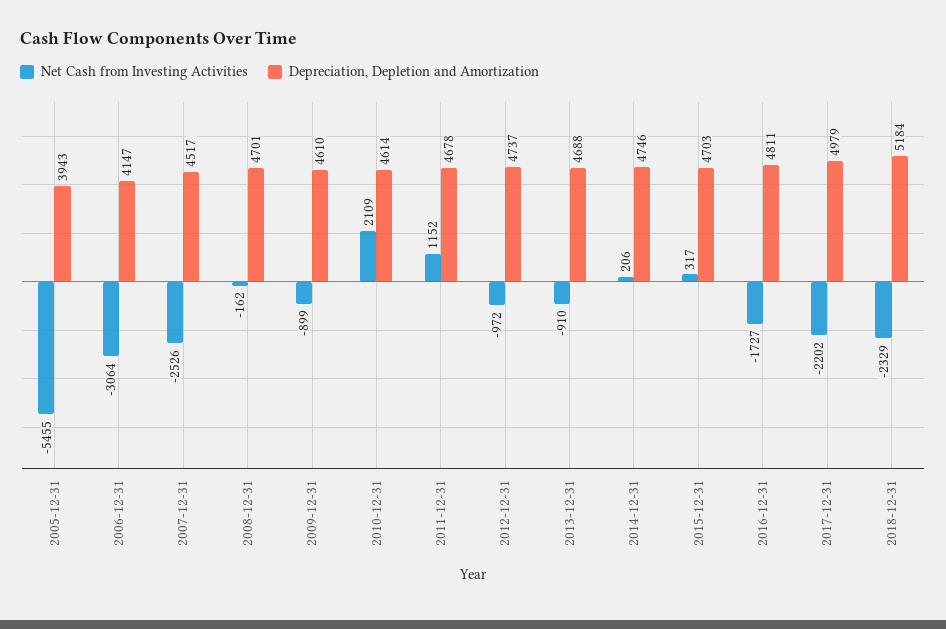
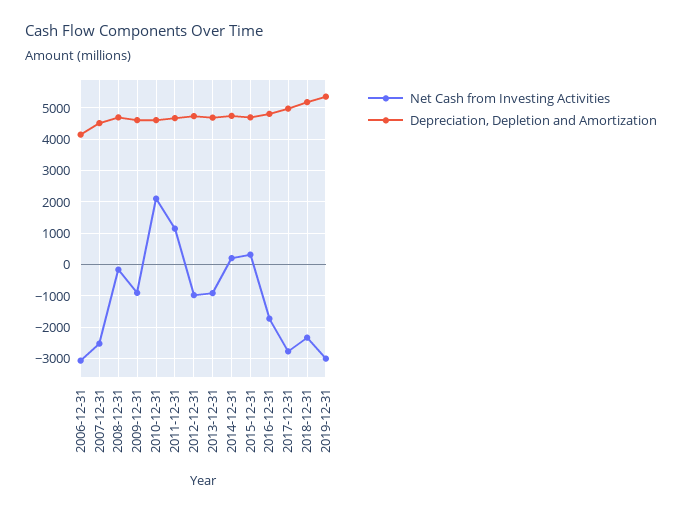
Net Cash from Investing Activities, 2005-12-31: -5455 -> none
Depreciation, Depletion and Amortization, 2005-12-31: 3943 -> none
Net Cash from Investing Activities, 2017-12-31: -2202 -> -2800
Net Cash from Investing Activities, 2019-12-31: none -> -3000
Depreciation, Depletion and Amortization, 2019-12-31: none -> 5400

